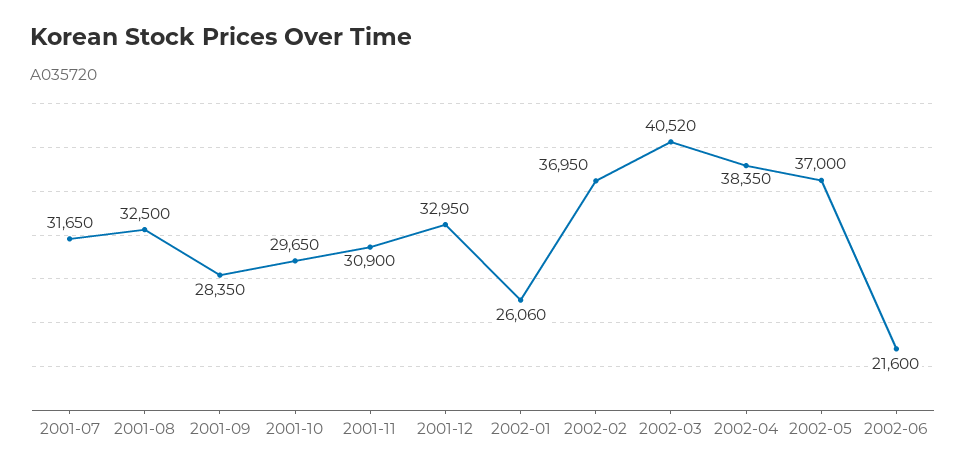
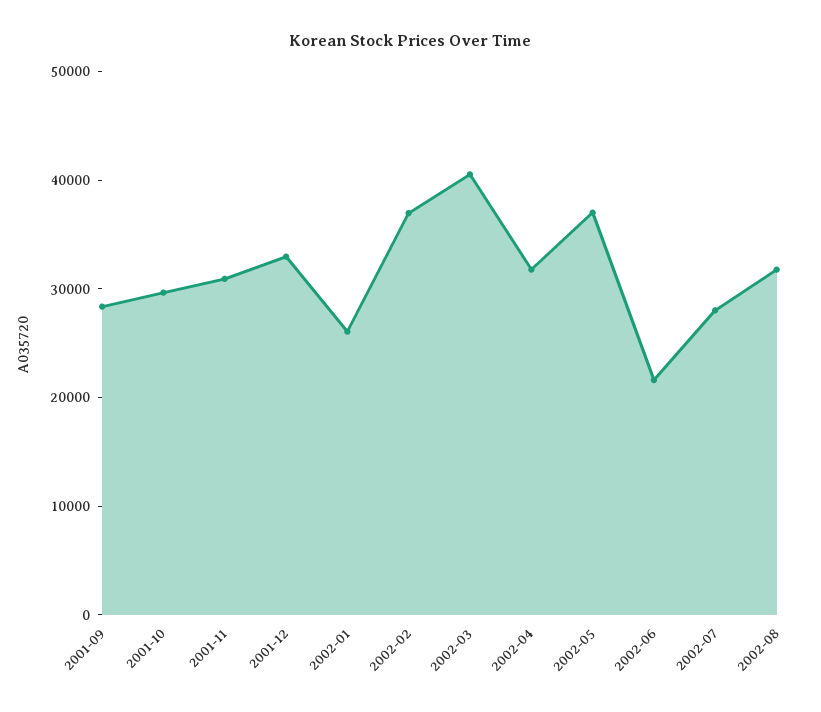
2001-07: 31650 -> none
2001-08: 32500 -> none
2002-04: 38350 -> 32000
2002-07: none -> 28000
2002-08: none -> 32000

